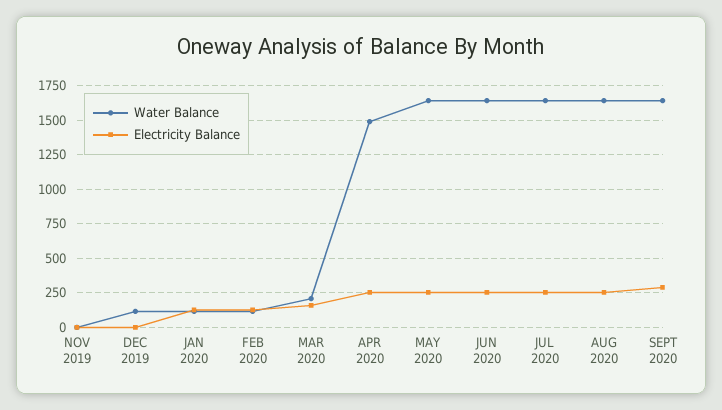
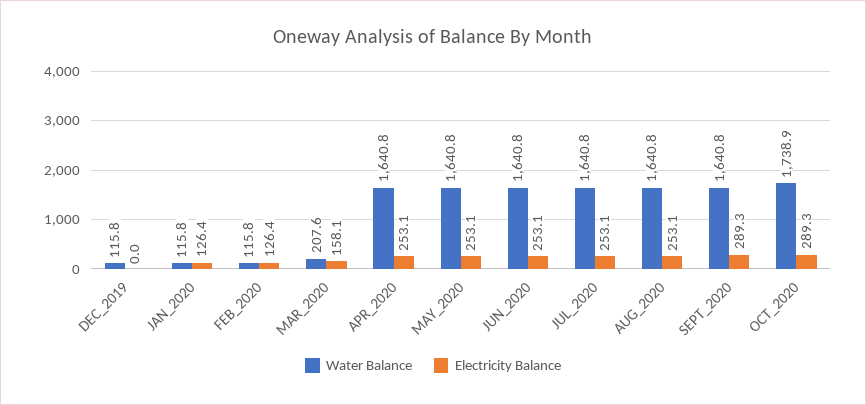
Water Balance, NOV 2019: 0 -> none
Electricity Balance, NOV 2019: 0 -> none
Water Balance, APR 2020: 1500 -> 1640.8
Water Balance, OCT_2020: none -> 1738.9
Electricity Balance, OCT_2020: none -> 289.3

